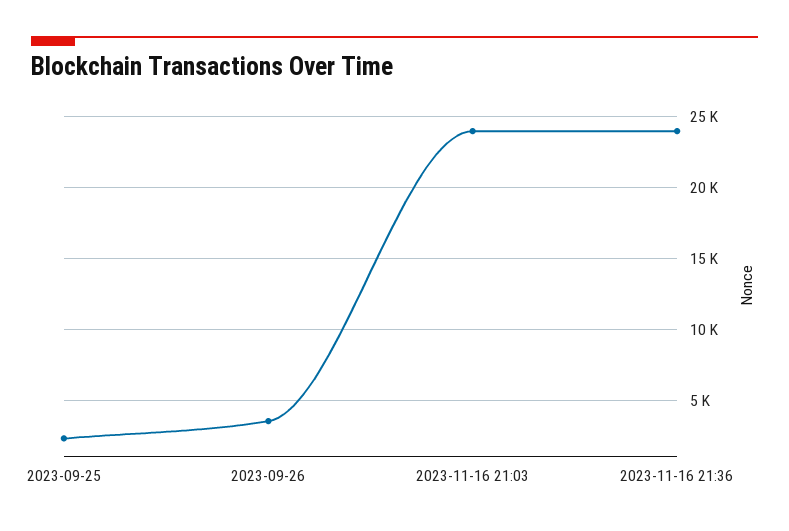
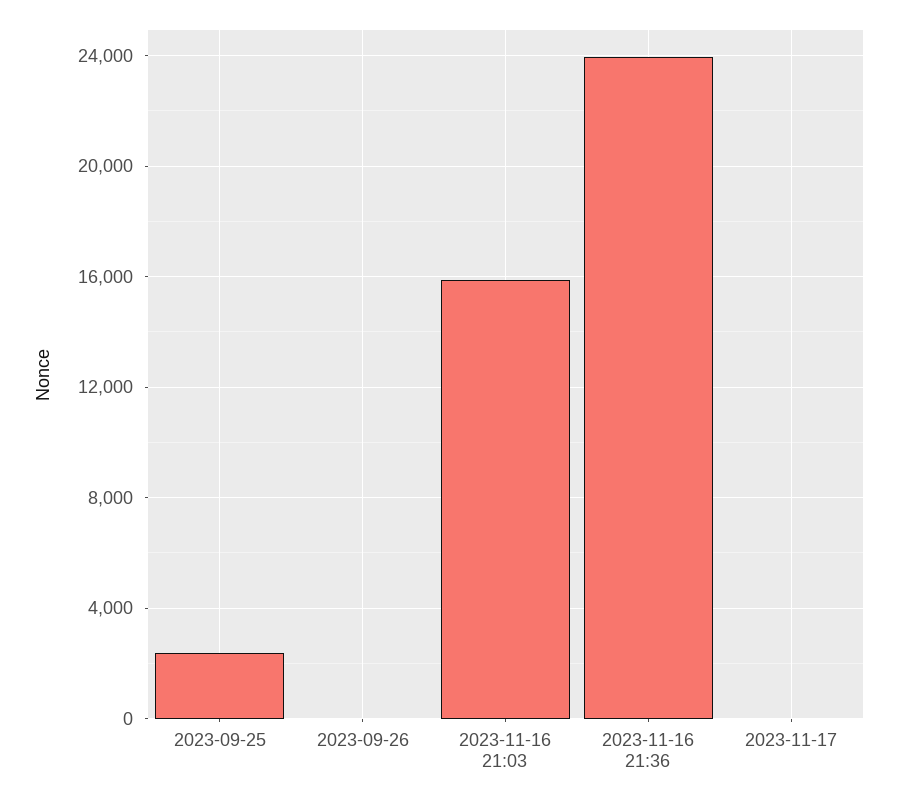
2023-09-26: 3500 -> 0
2023-11-16 21:03: 24000 -> 16000
2023-11-17: none -> 0

